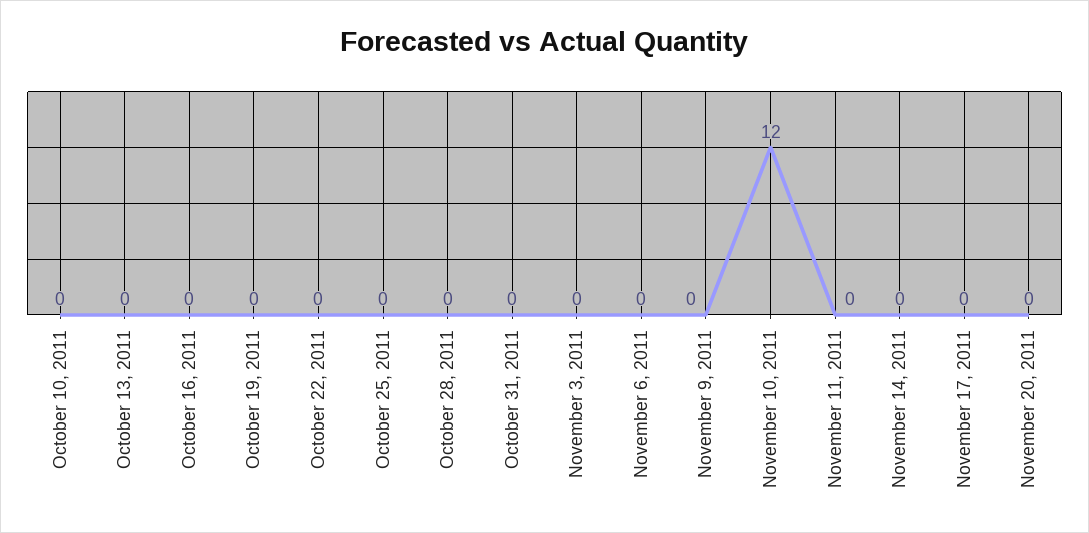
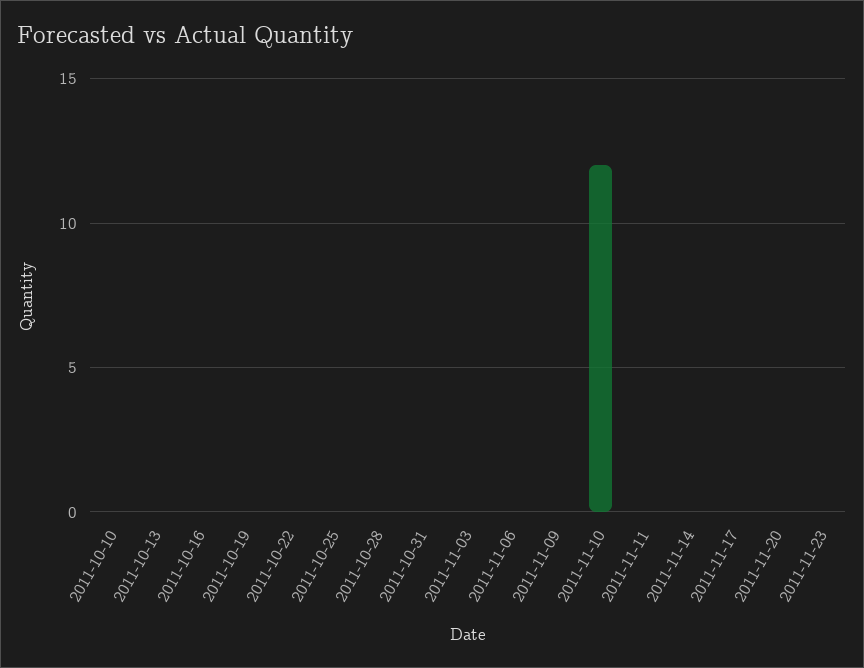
2011-11-23: none -> 0

